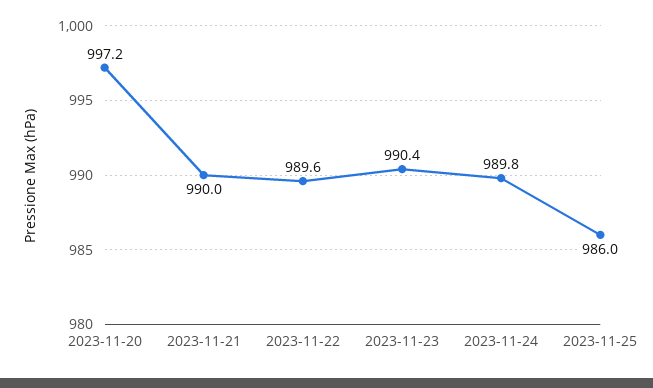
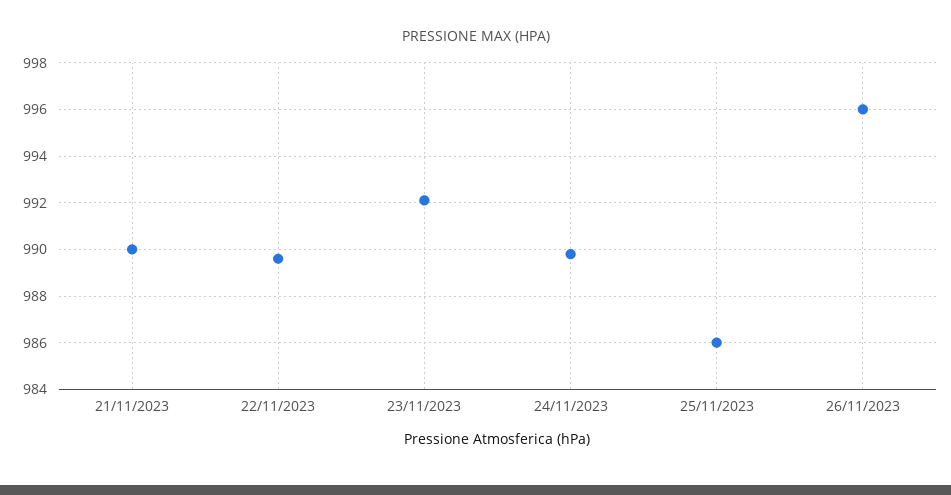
2023-11-20: 997.2 -> none
2023-11-23: 990.4 -> 992
26/11/2023: none -> 996

